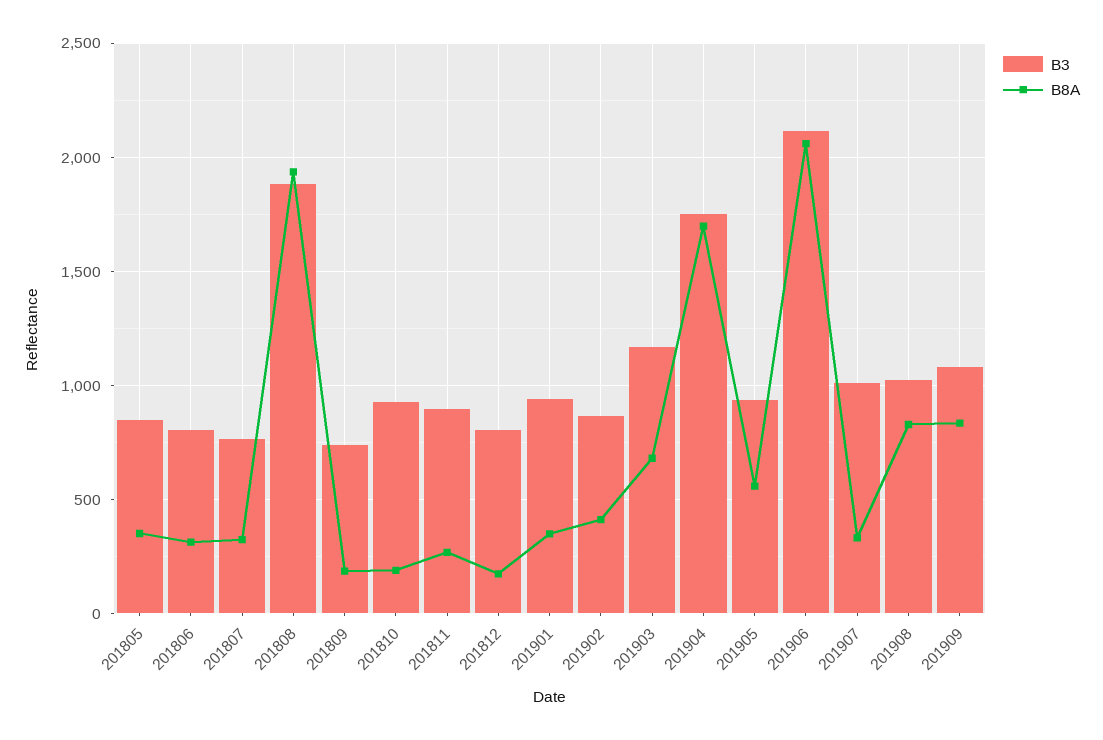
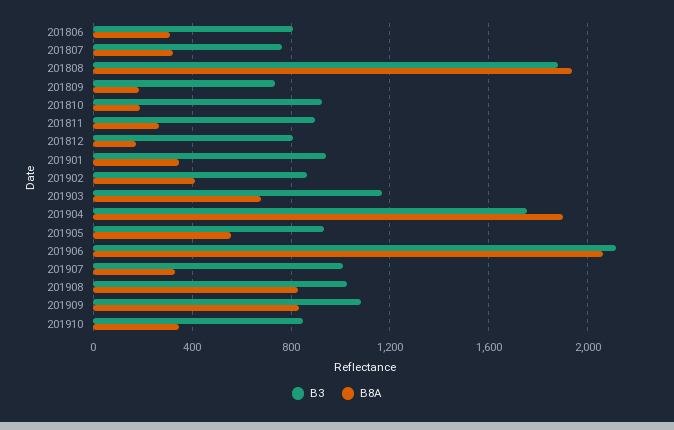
B3, 201805: 850 -> none
B8A, 201805: 350 -> none
B8A, 201904: 1700 -> 1900
B3, 201910: none -> 850
B8A, 201910: none -> 350

